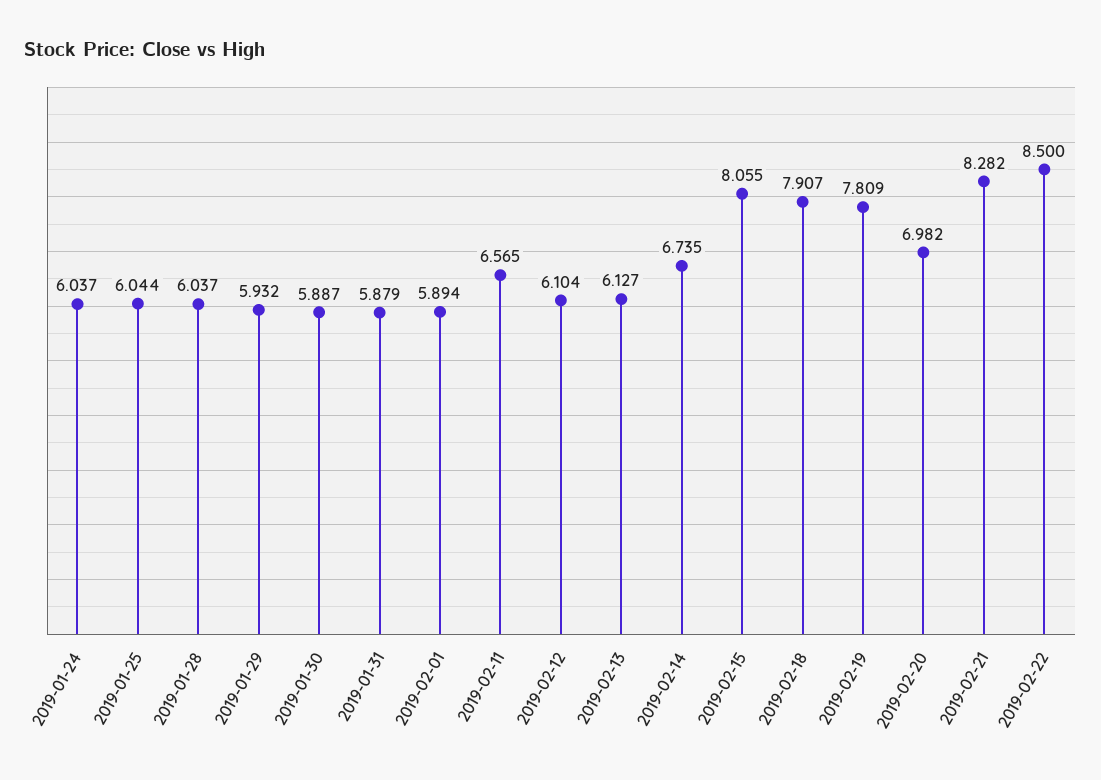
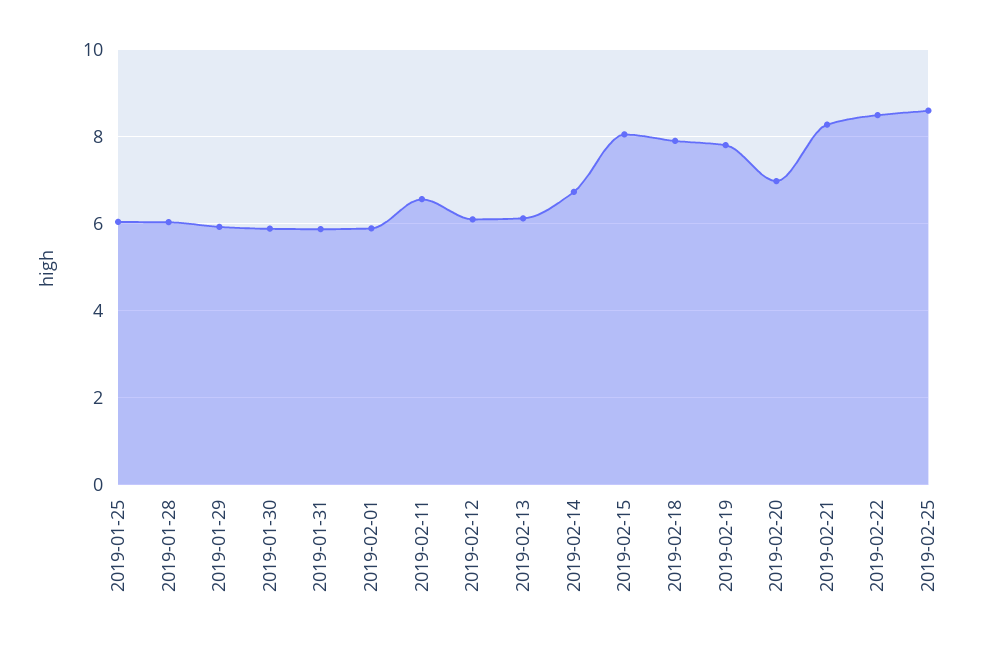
2019-01-24: 6.037 -> none
2019-02-25: none -> 8.6

